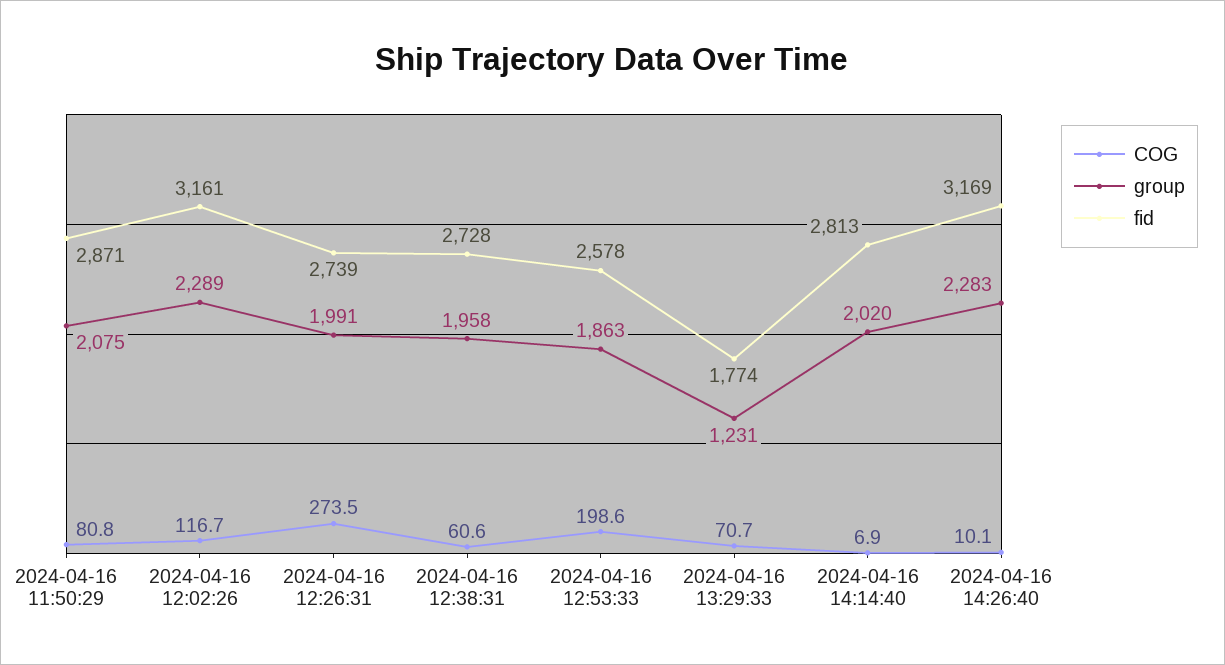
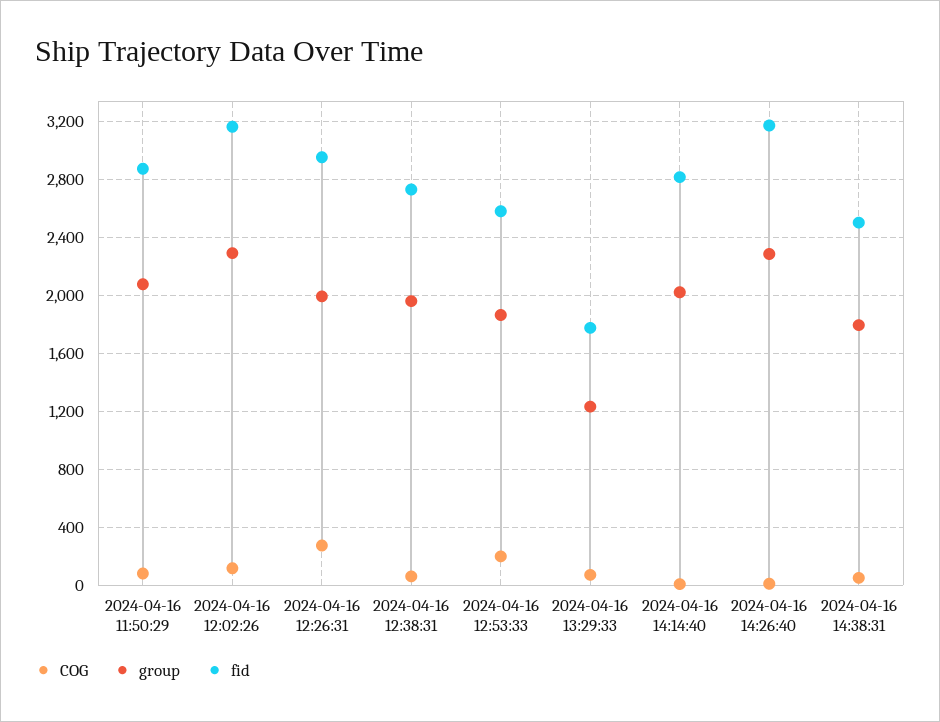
fid, 2024-04-16 12:26:31: 2739 -> 2950
COG, 2024-04-16 14:38:31: none -> 50
group, 2024-04-16 14:38:31: none -> 1800
fid, 2024-04-16 14:38:31: none -> 2500

